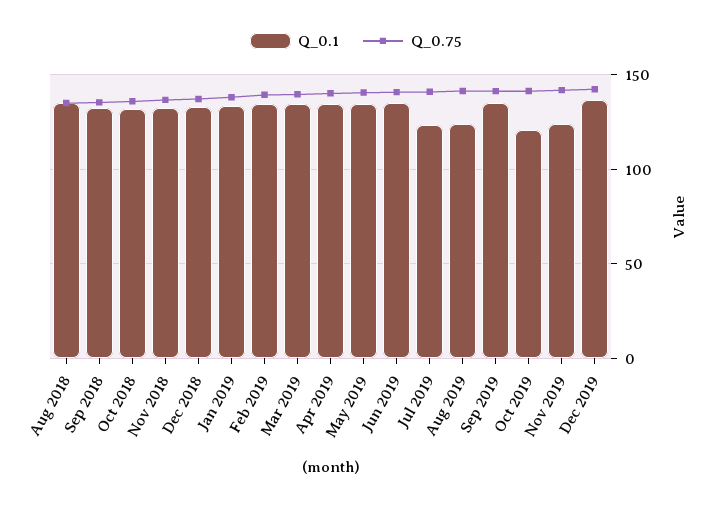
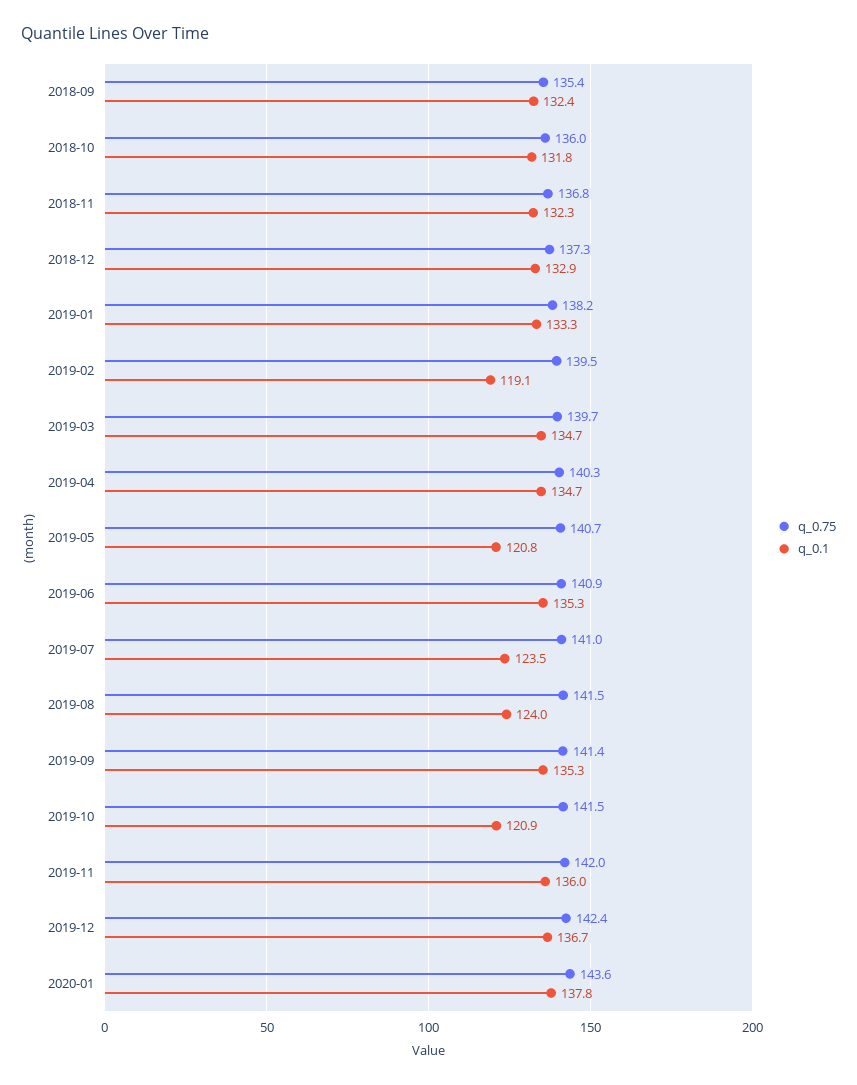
Q_0.1, Aug 2018: 135 -> none
Q_0.75, Aug 2018: 135 -> none
Q_0.1, Feb 2019: 135 -> 119.1
Q_0.1, May 2019: 135 -> 120.8
Q_0.1, Nov 2019: 125 -> 136
Q_0.75, 2020-01: none -> 143.6
Q_0.1, 2020-01: none -> 137.8

